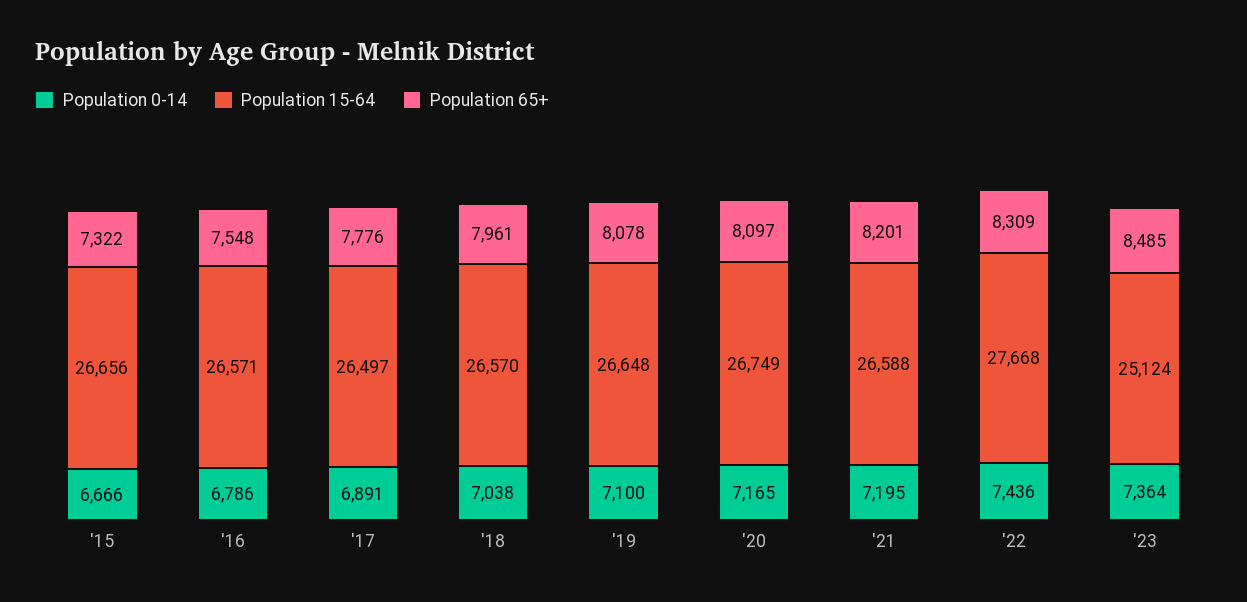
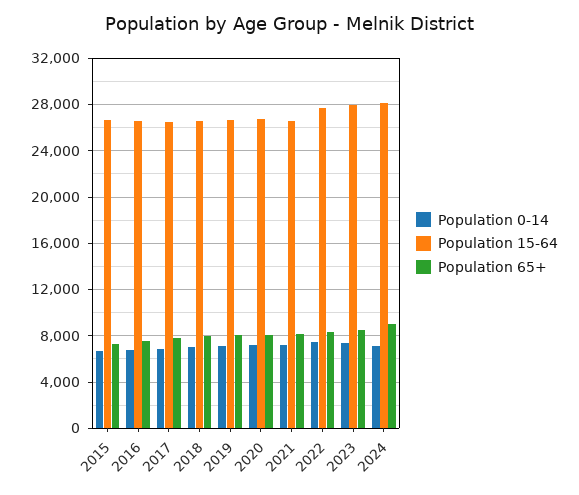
Population 15-64, '23: 25124 -> 28000
Population 0-14, 2024: none -> 7000
Population 15-64, 2024: none -> 28000
Population 65+, 2024: none -> 9000

